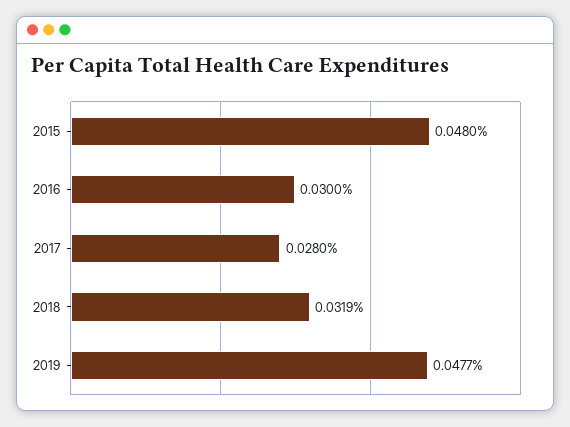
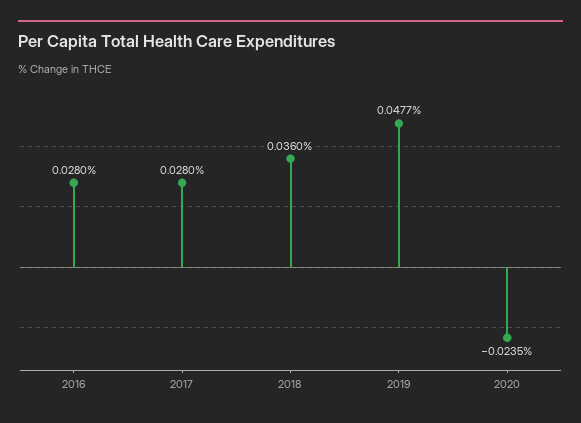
2015: 0.048 -> none
2016: 0.03 -> 0.028
2018: 0.0319 -> 0.036
2020: none -> -0.0235

